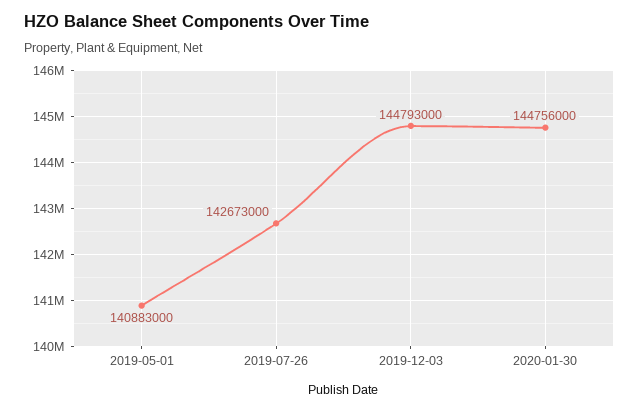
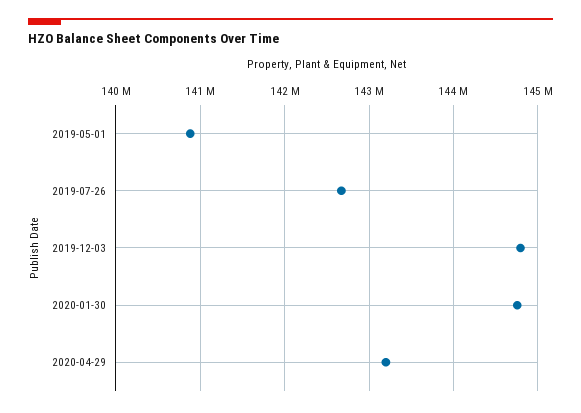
2020-04-29: none -> 143200000

